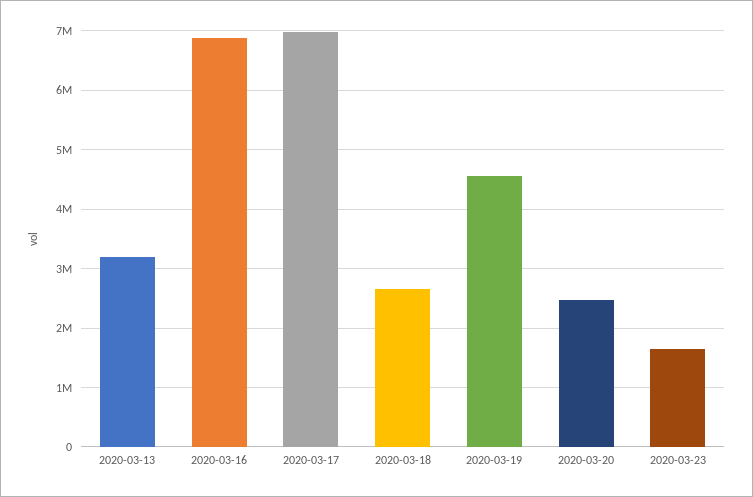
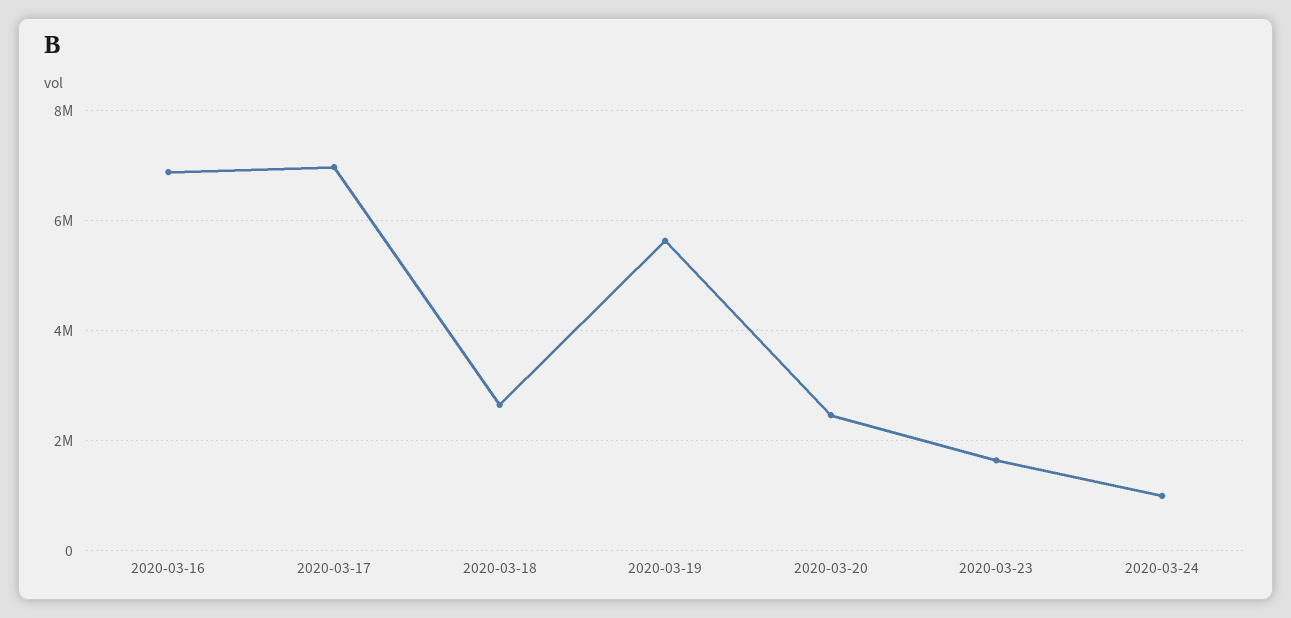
2020-03-13: 3200000 -> none
2020-03-19: 4600000 -> 5600000
2020-03-24: none -> 1000000

